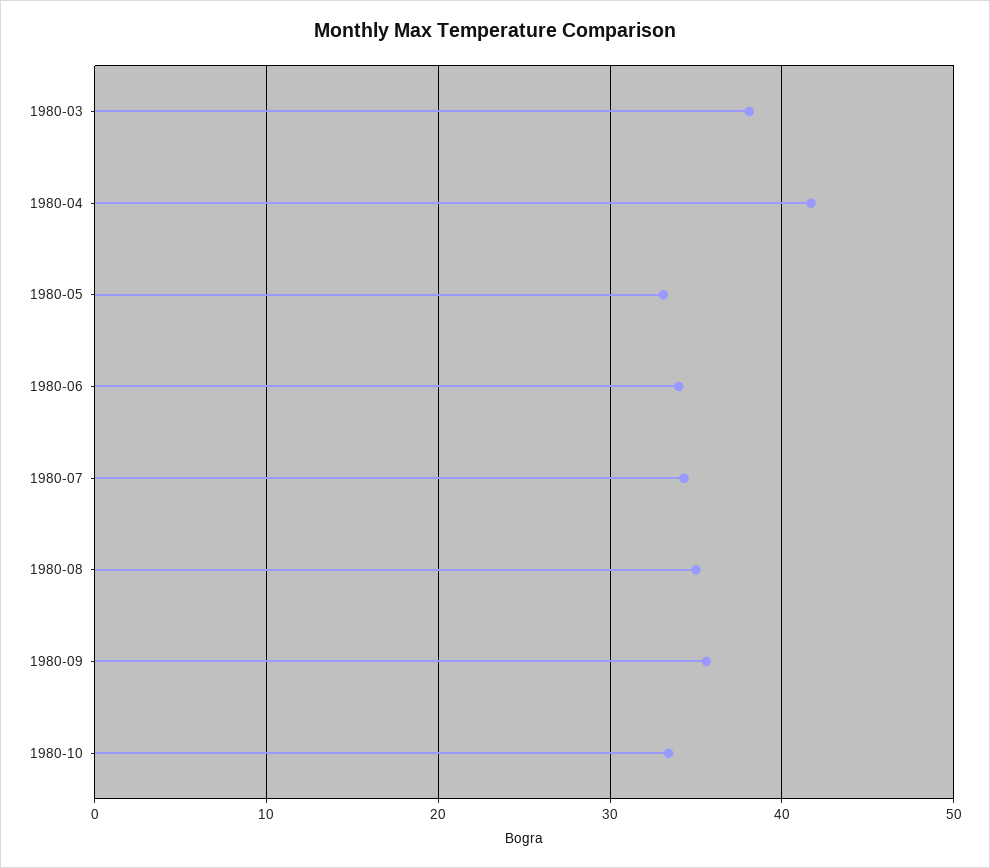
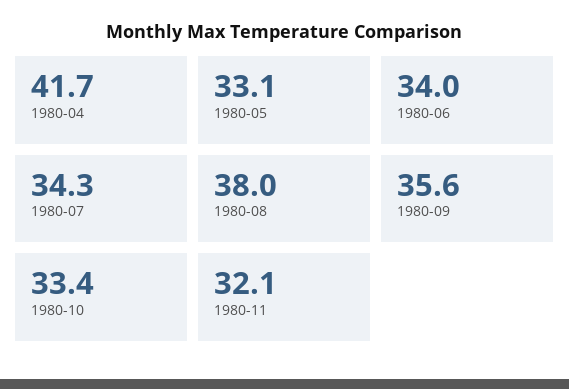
1980-03: 38 -> none
1980-08: 35 -> 38
1980-11: none -> 32.1

